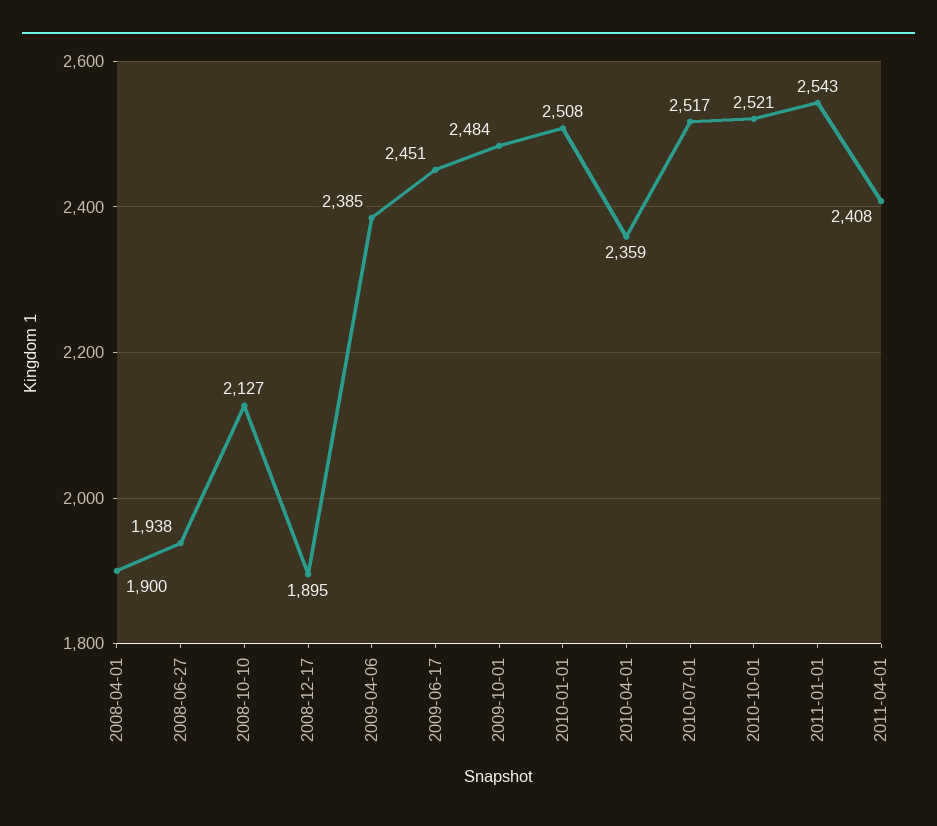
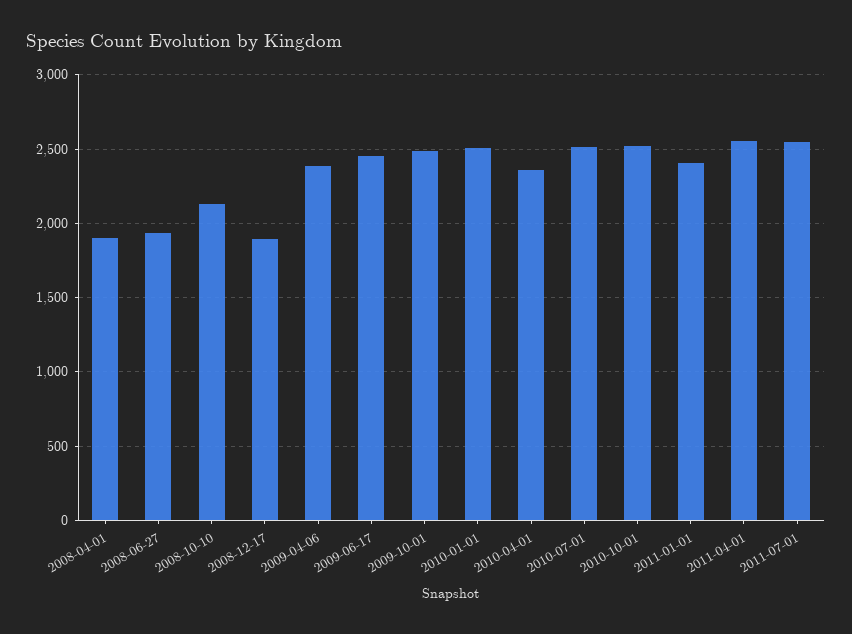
2011-01-01: 2543 -> 2400
2011-04-01: 2408 -> 2550
2011-07-01: none -> 2550

